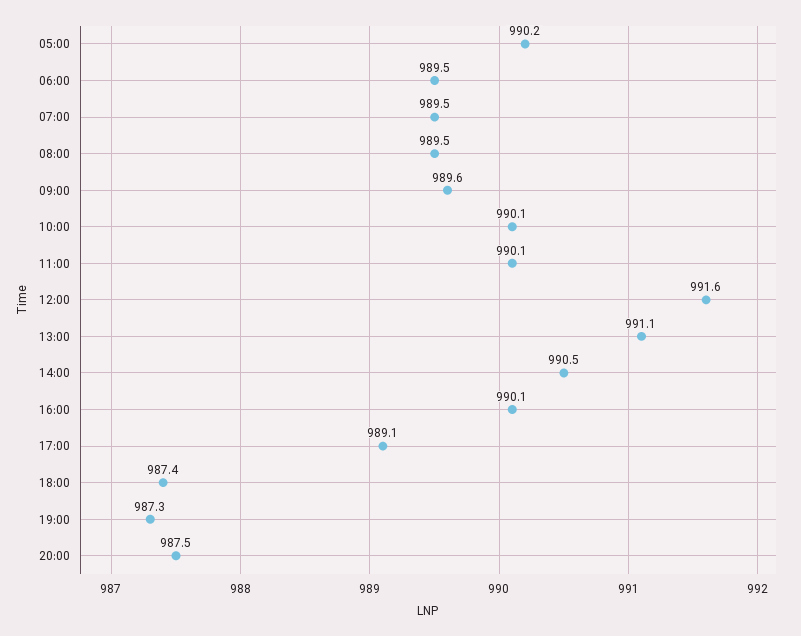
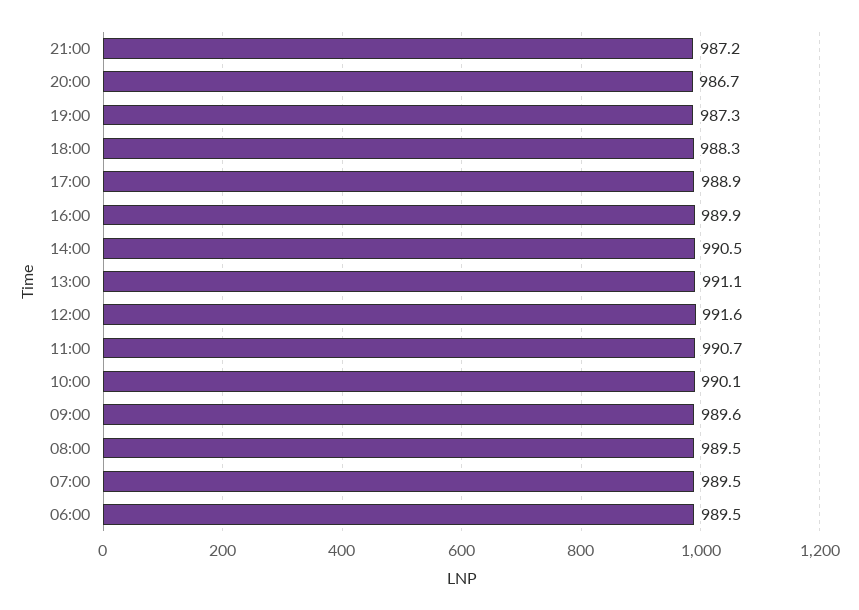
05:00: 990.2 -> none
11:00: 990.1 -> 990.7
16:00: 990.1 -> 989.9
17:00: 989.1 -> 988.9
18:00: 987.4 -> 988.3
20:00: 987.5 -> 986.7
21:00: none -> 987.2

